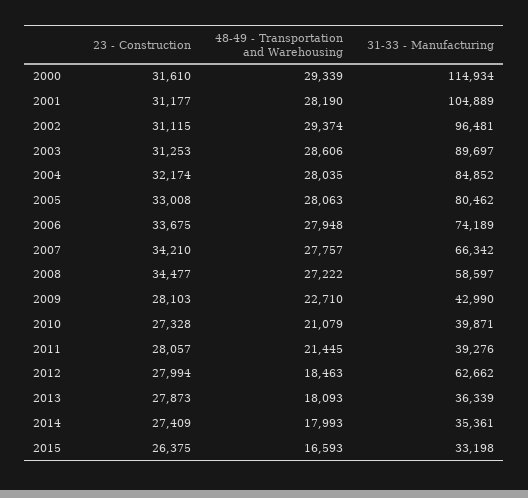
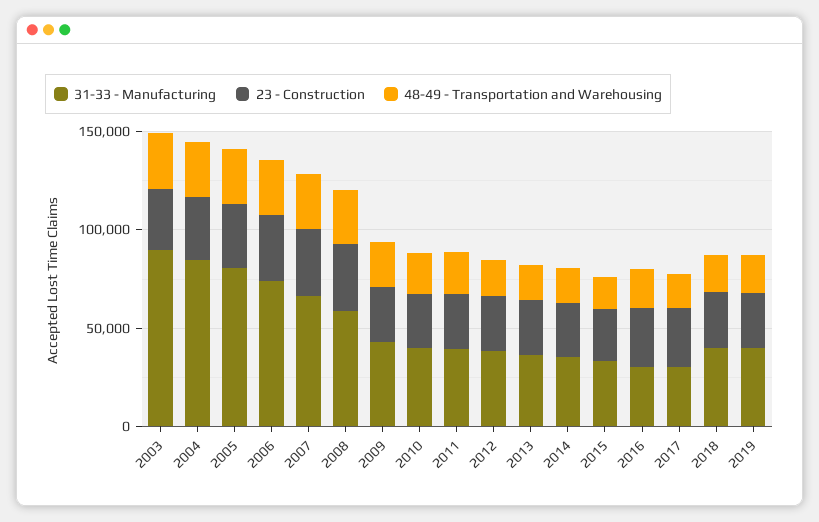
23 - Construction, 2000: 31610 -> none
48-49 - Transportation and Warehousing, 2000: 29339 -> none
31-33 - Manufacturing, 2000: 114934 -> none
23 - Construction, 2001: 31177 -> none
48-49 - Transportation and Warehousing, 2001: 28190 -> none
31-33 - Manufacturing, 2001: 104889 -> none
23 - Construction, 2002: 31115 -> none
48-49 - Transportation and Warehousing, 2002: 29374 -> none
31-33 - Manufacturing, 2002: 96481 -> none
31-33 - Manufacturing, 2012: 62662 -> 40000
31-33 - Manufacturing, 2016: none -> 30000
23 - Construction, 2016: none -> 30000
48-49 - Transportation and Warehousing, 2016: none -> 20000
31-33 - Manufacturing, 2017: none -> 30000
23 - Construction, 2017: none -> 30000
48-49 - Transportation and Warehousing, 2017: none -> 20000
31-33 - Manufacturing, 2018: none -> 40000
23 - Construction, 2018: none -> 30000
48-49 - Transportation and Warehousing, 2018: none -> 20000
31-33 - Manufacturing, 2019: none -> 40000
23 - Construction, 2019: none -> 30000
48-49 - Transportation and Warehousing, 2019: none -> 20000

